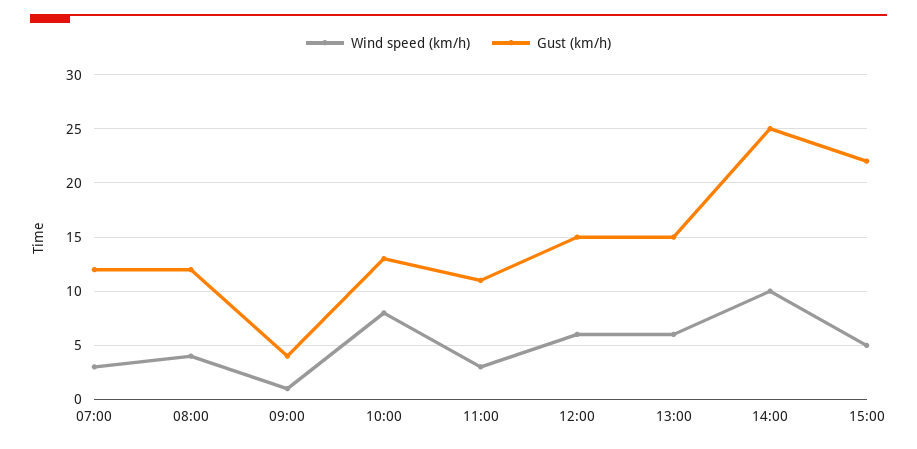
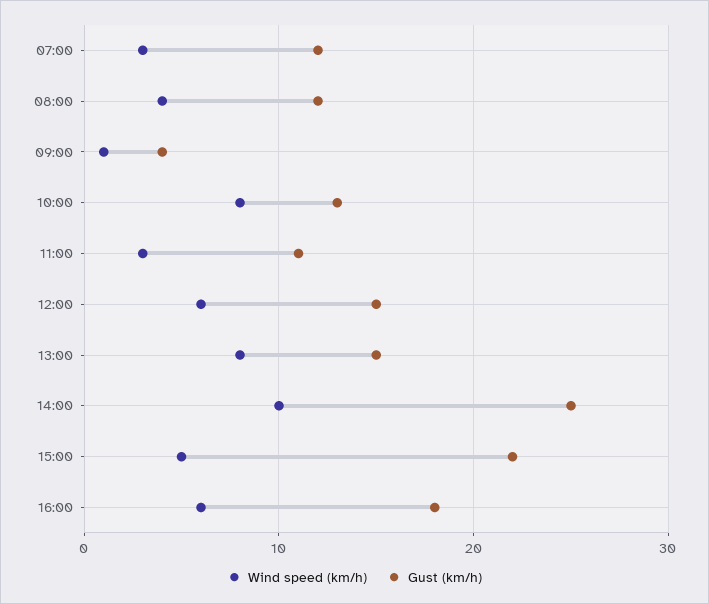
Wind speed (km/h), 13:00: 6 -> 8
Wind speed (km/h), 16:00: none -> 6
Gust (km/h), 16:00: none -> 18

